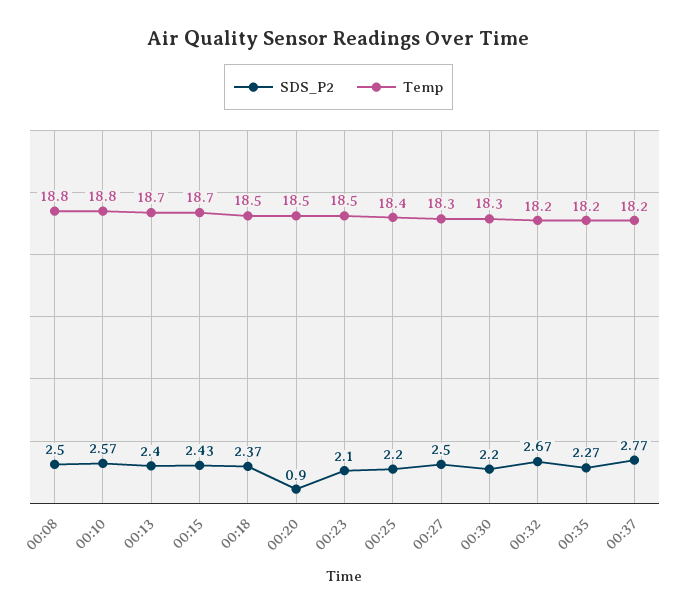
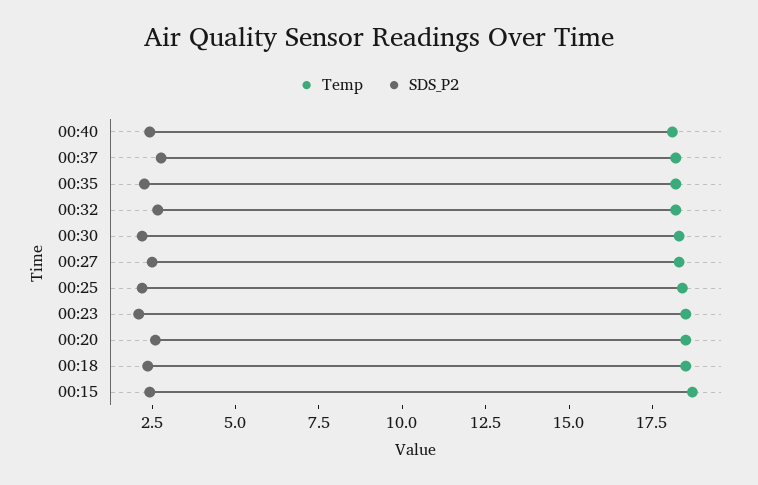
SDS_P2, 00:08: 2.5 -> none
Temp, 00:08: 18.8 -> none
SDS_P2, 00:10: 2.57 -> none
Temp, 00:10: 18.8 -> none
SDS_P2, 00:13: 2.4 -> none
Temp, 00:13: 18.7 -> none
SDS_P2, 00:20: 0.9 -> 2.5
Temp, 00:40: none -> 18
SDS_P2, 00:40: none -> 2.5

